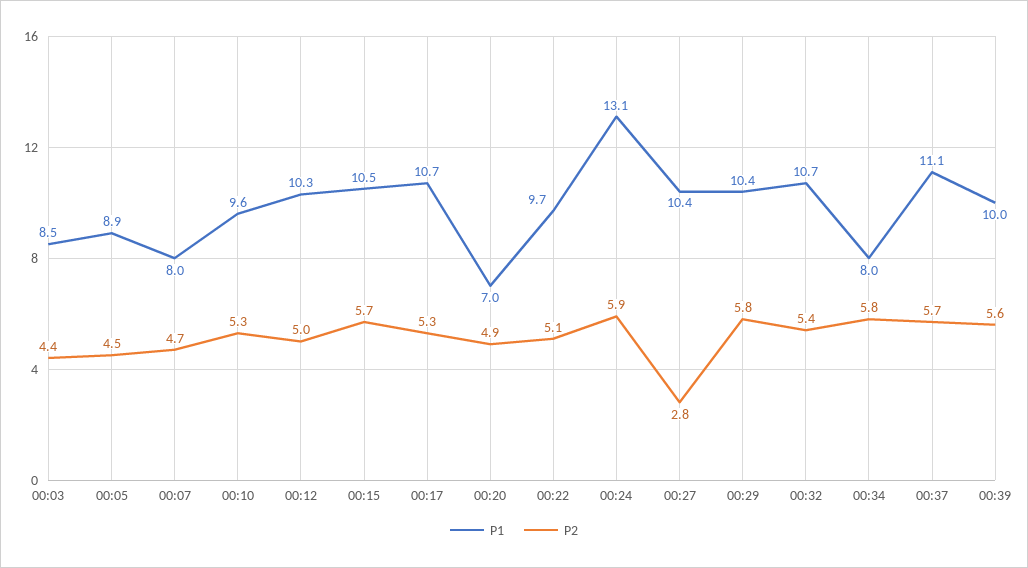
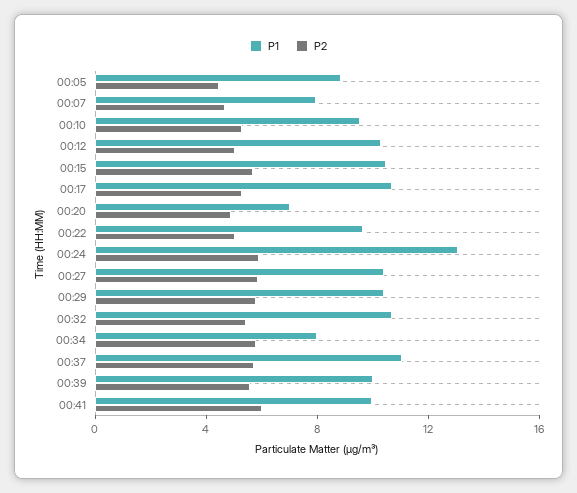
P1, 00:03: 8.5 -> none
P2, 00:03: 4.4 -> none
P2, 00:27: 2.8 -> 6
P1, 00:41: none -> 10
P2, 00:41: none -> 6

